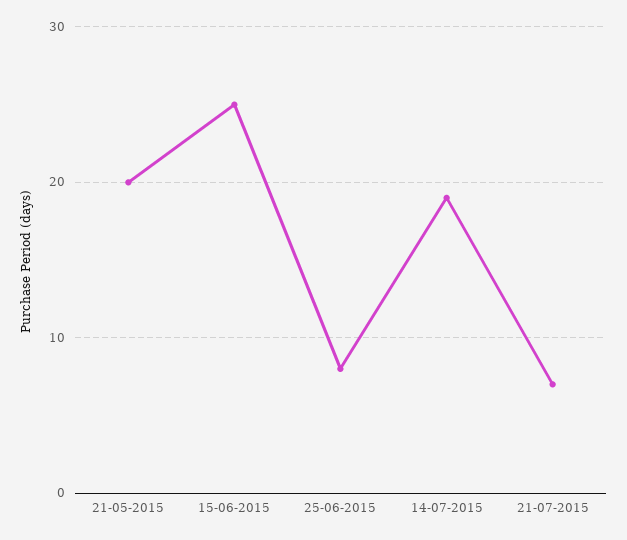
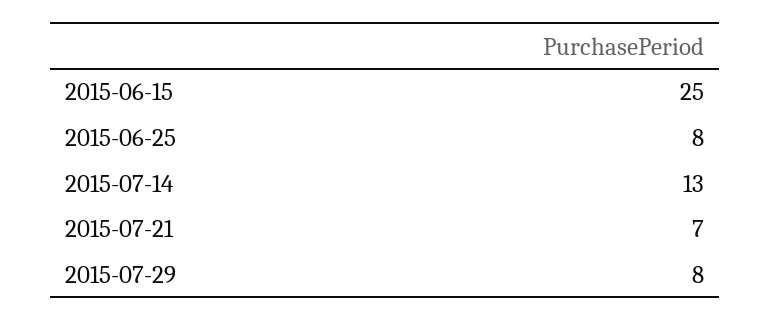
21-05-2015: 20 -> none
14-07-2015: 19 -> 13
2015-07-29: none -> 8

